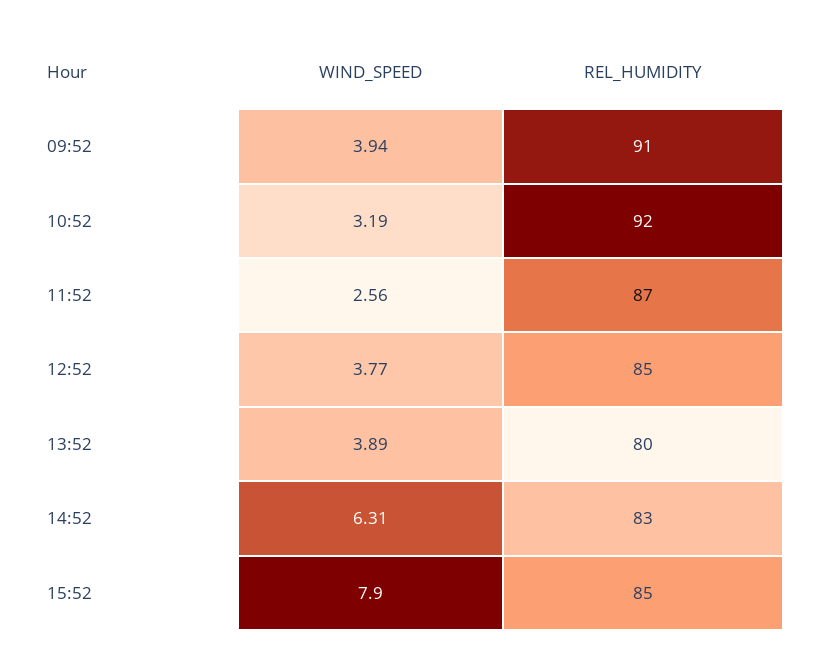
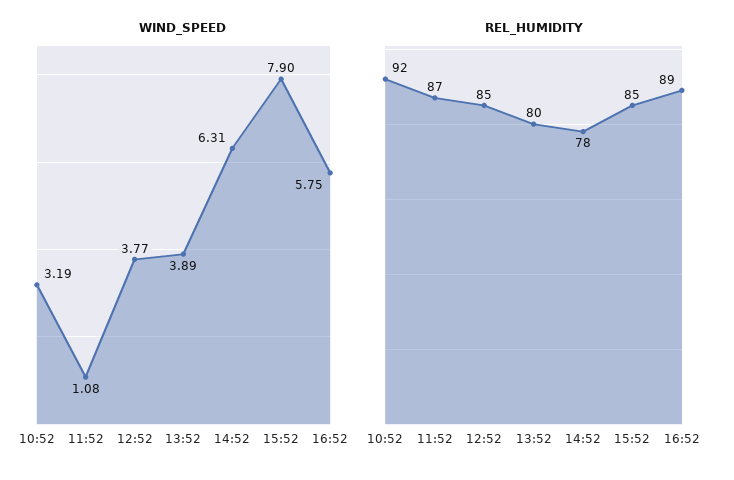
WIND_SPEED, 09:52: 3.94 -> none
REL_HUMIDITY, 09:52: 91 -> none
WIND_SPEED, 11:52: 2.56 -> 1.08
REL_HUMIDITY, 14:52: 83 -> 78
WIND_SPEED, 16:52: none -> 5.75
REL_HUMIDITY, 16:52: none -> 89

